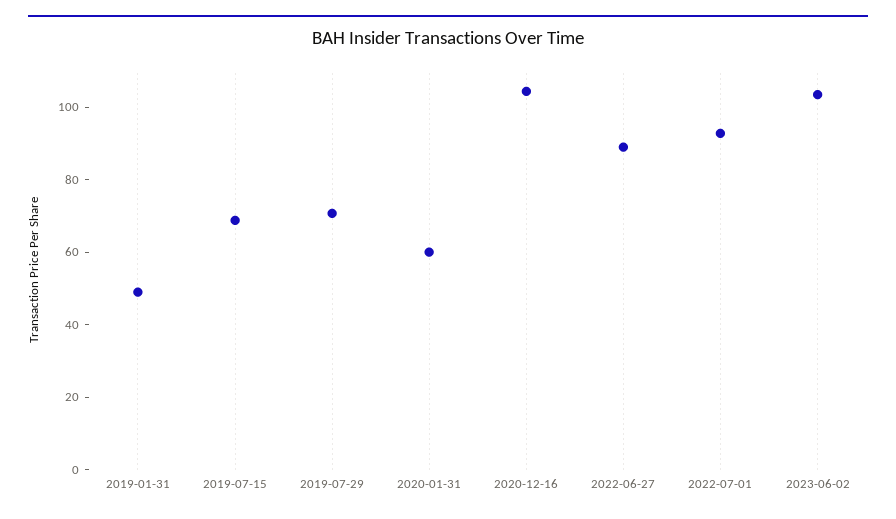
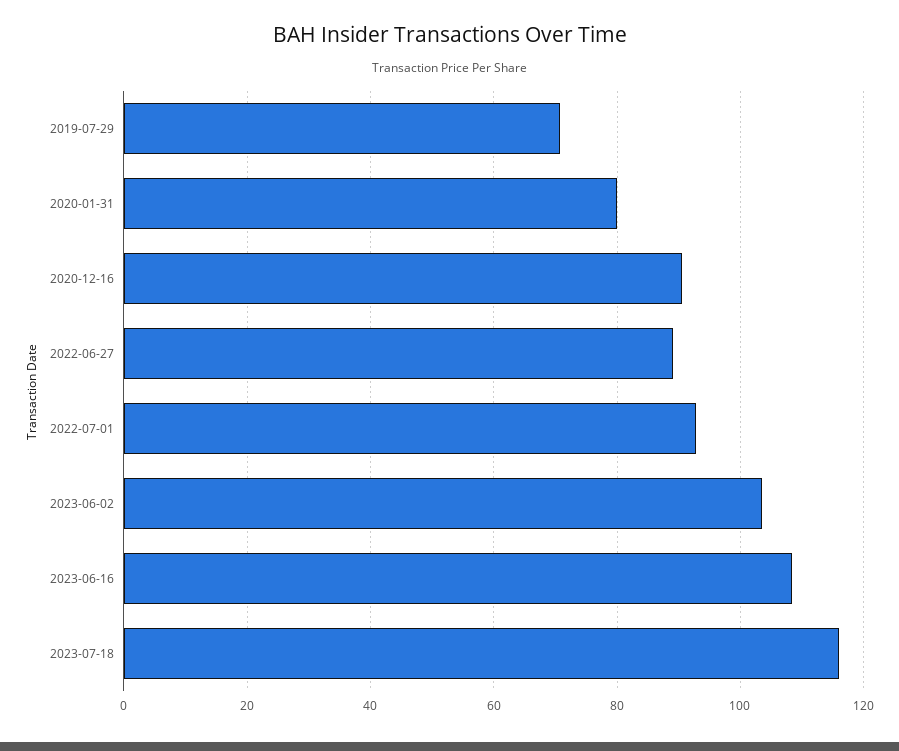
2019-01-31: 50 -> none
2019-07-15: 70 -> none
2020-01-31: 60 -> 80
2020-12-16: 105 -> 90
2023-06-16: none -> 108
2023-07-18: none -> 116

